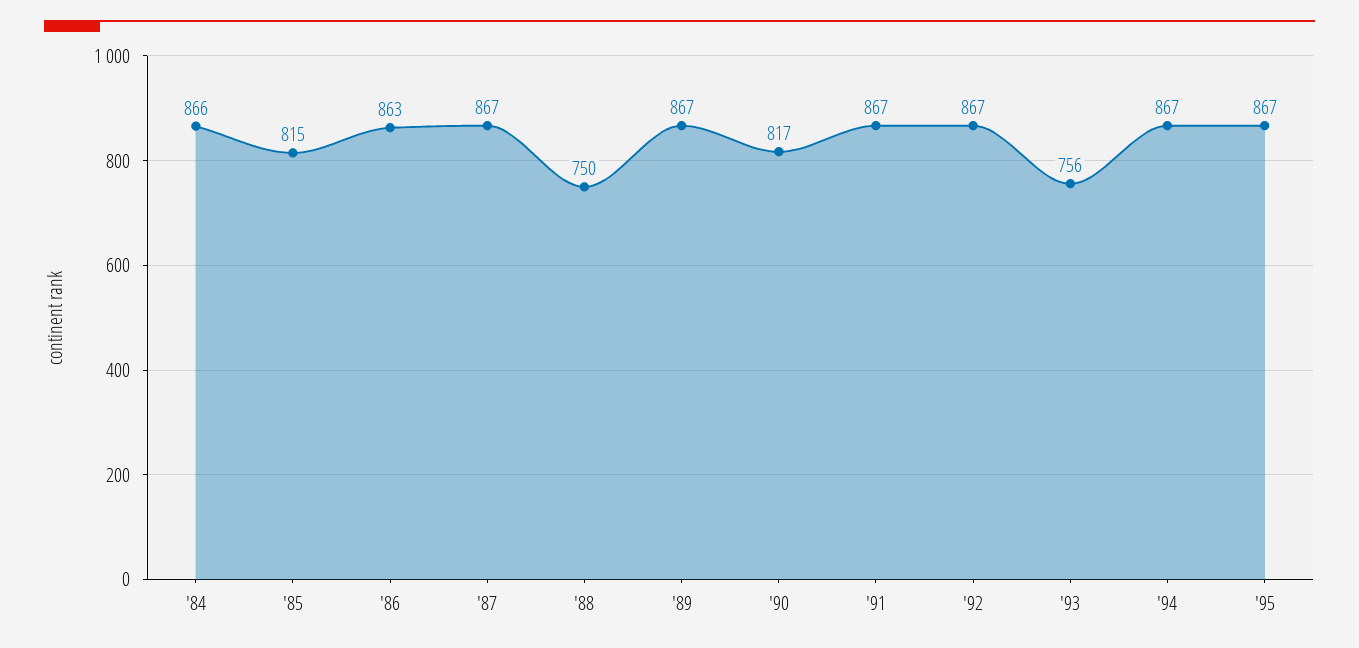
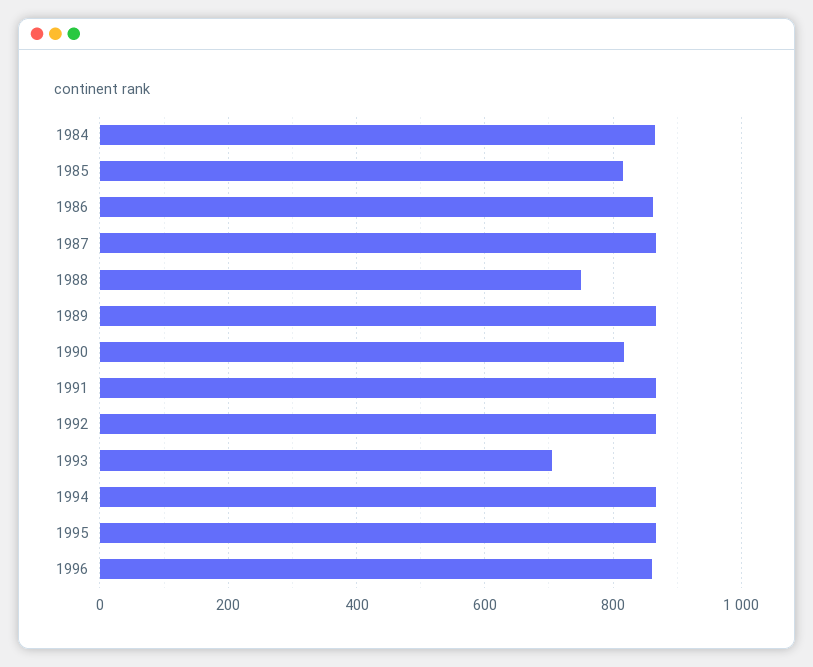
'93: 756 -> 700
1996: none -> 860

